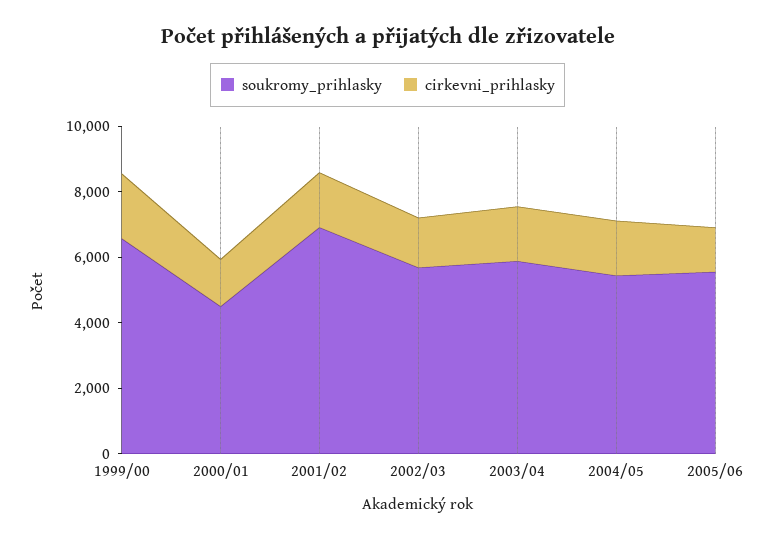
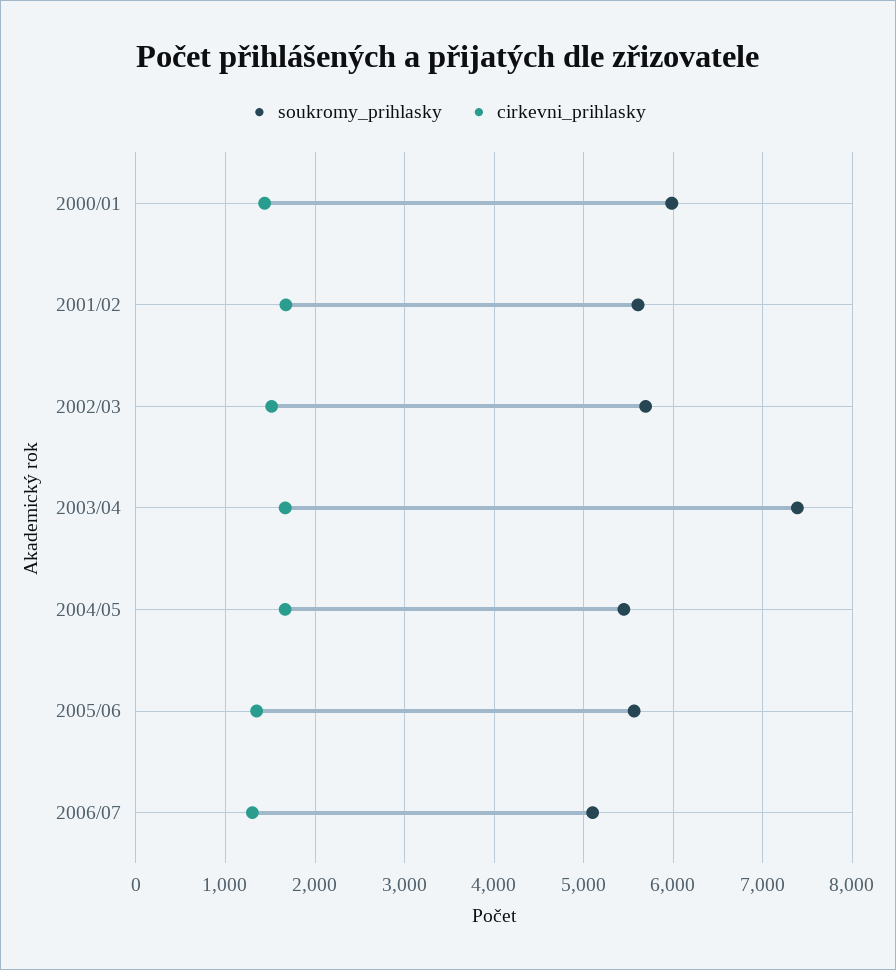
soukromy_prihlasky, 1999/00: 6500 -> none
cirkevni_prihlasky, 1999/00: 2000 -> none
soukromy_prihlasky, 2000/01: 4500 -> 6000
soukromy_prihlasky, 2001/02: 7000 -> 5600
soukromy_prihlasky, 2003/04: 6000 -> 7400
soukromy_prihlasky, 2006/07: none -> 5100
cirkevni_prihlasky, 2006/07: none -> 1300

